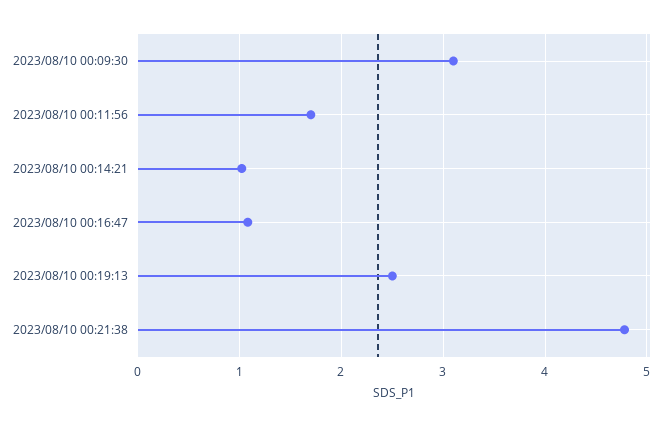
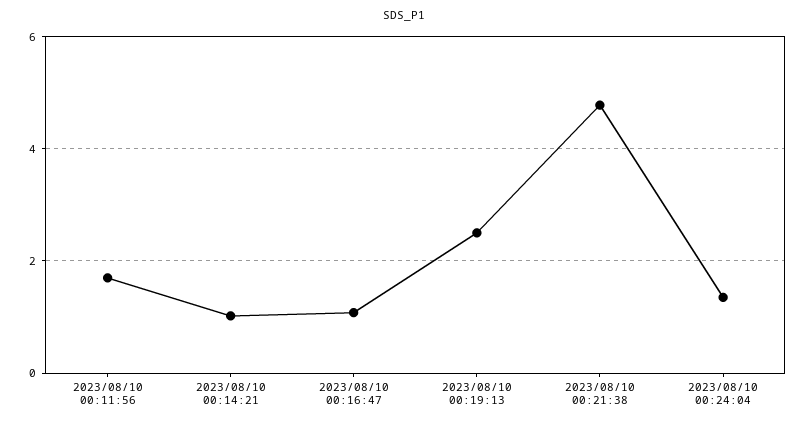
2023/08/10 00:09:30: 3.1 -> none
2023/08/10 00:24:04: none -> 1.4

